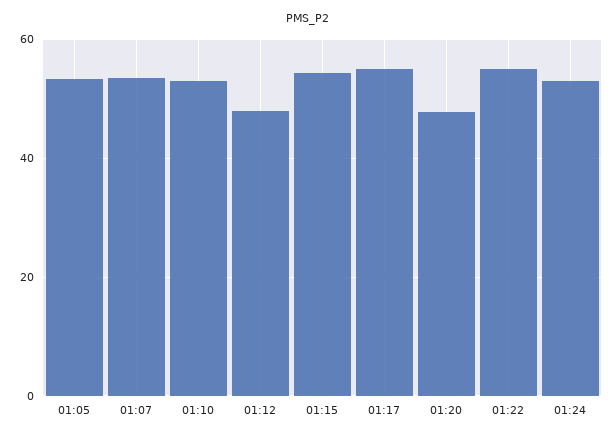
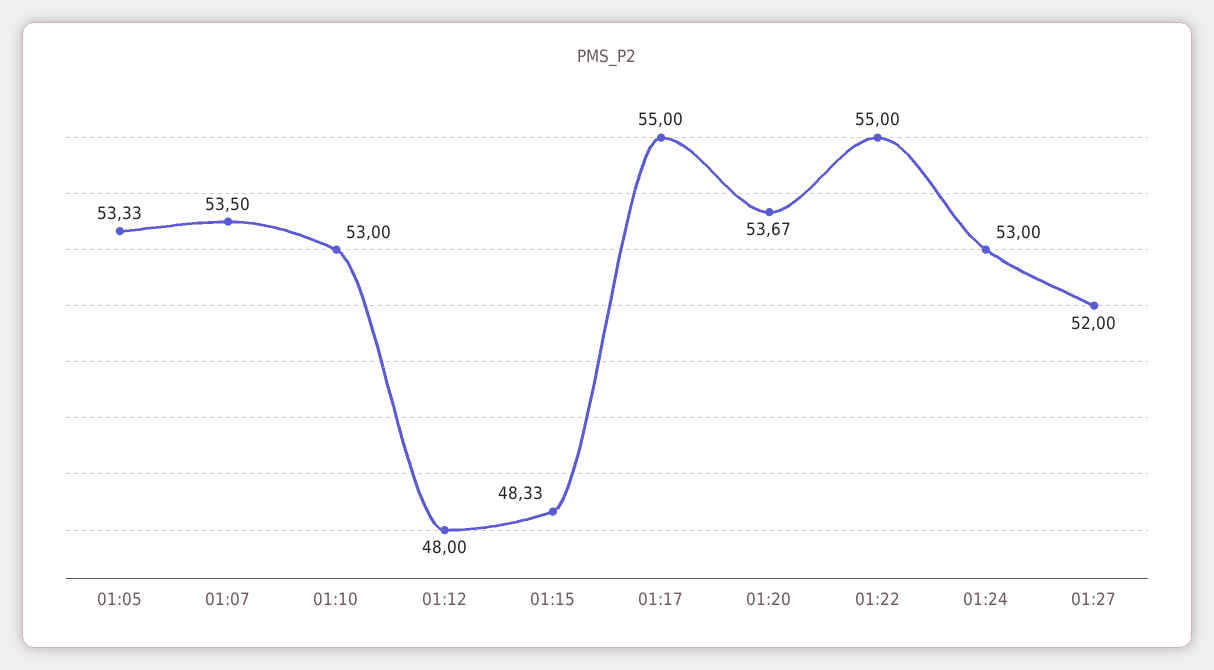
01:15: 54 -> 48.33
01:20: 48 -> 53.67
01:27: none -> 52

